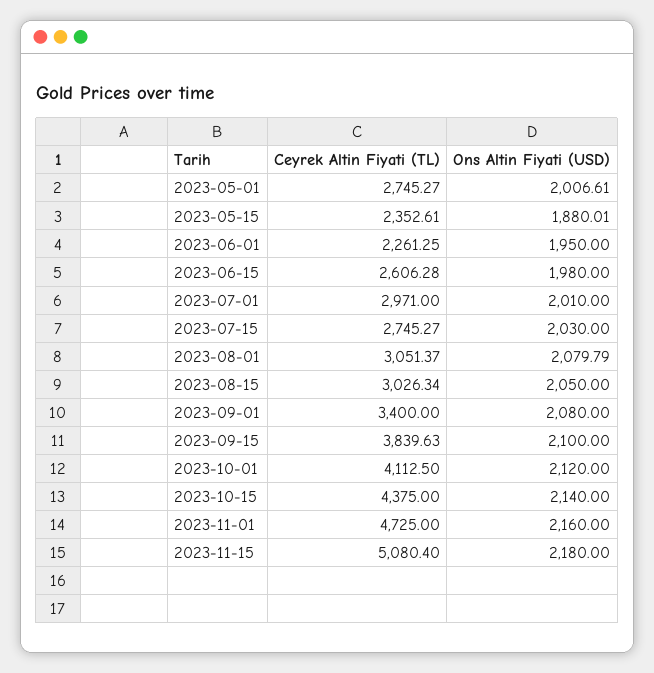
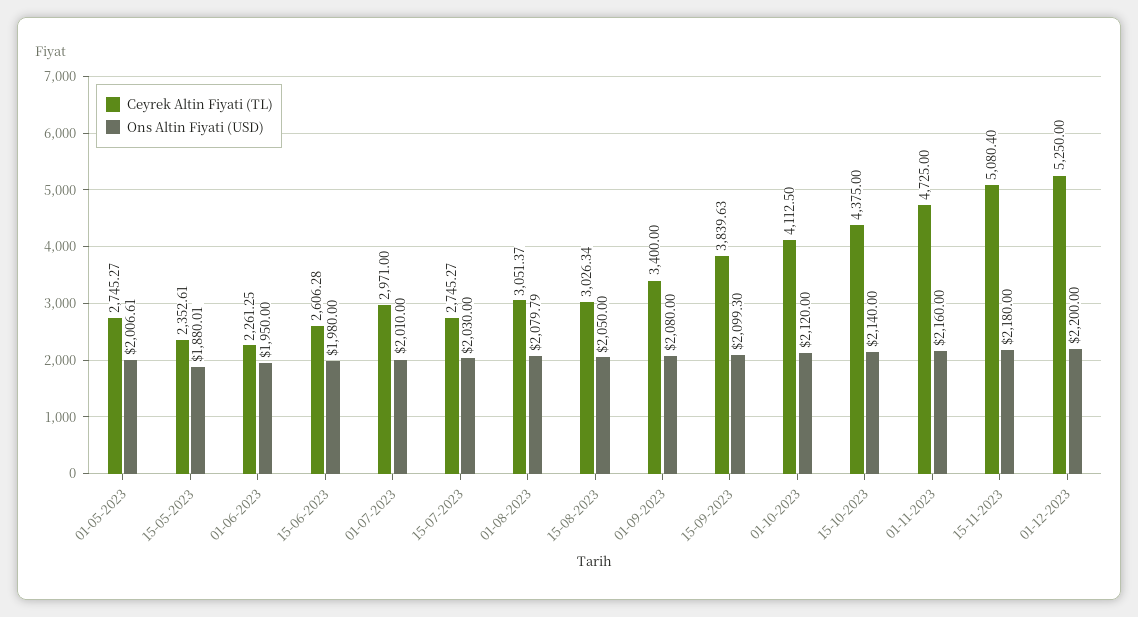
Ons Altin Fiyati (USD), 2023-09-15: 2100 -> 2099.3
Ceyrek Altin Fiyati (TL), 01-12-2023: none -> 5250
Ons Altin Fiyati (USD), 01-12-2023: none -> 2200

